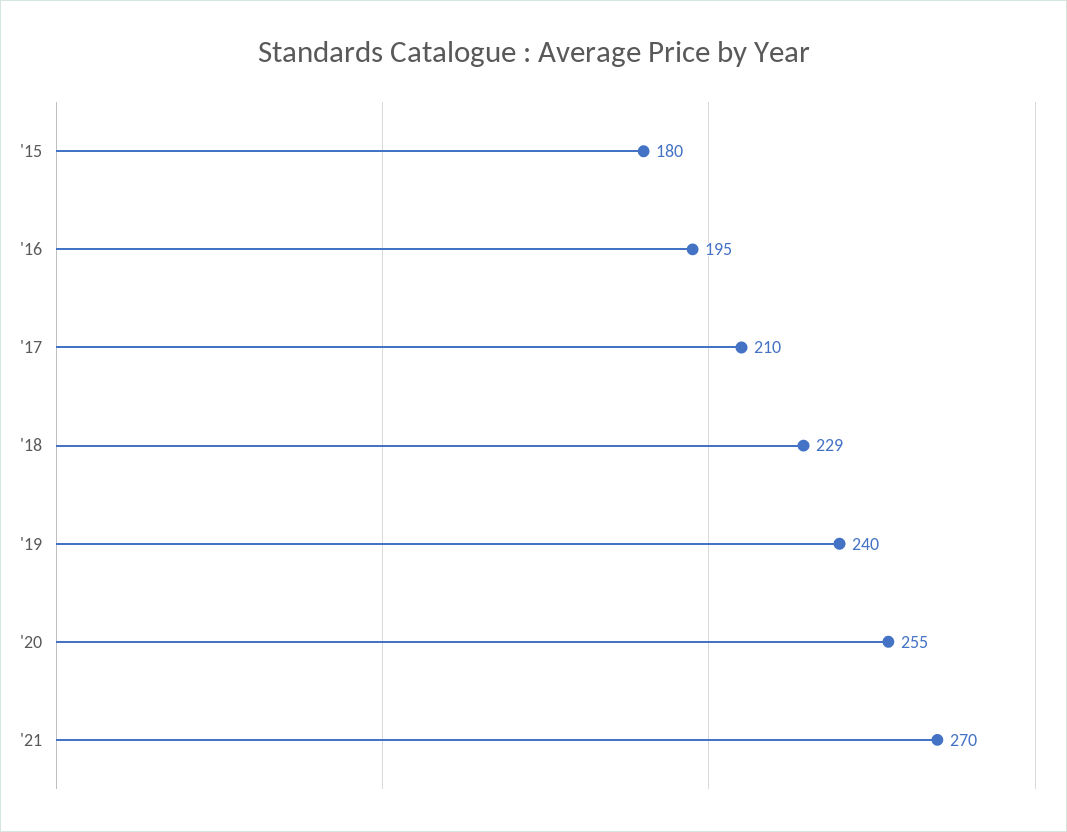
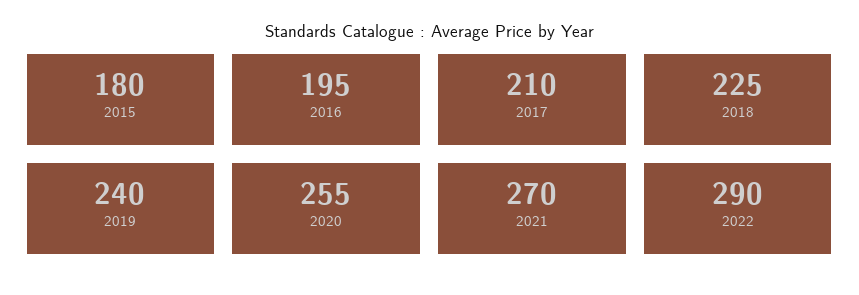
'18: 229 -> 225
2022: none -> 290

